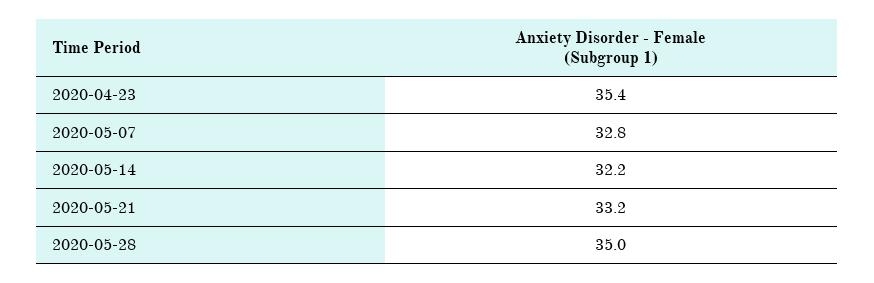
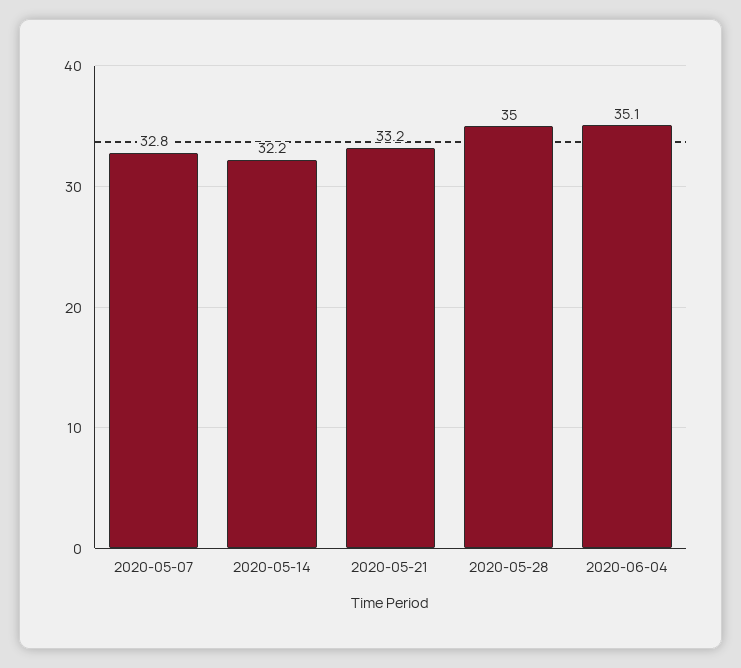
2020-04-23: 35.4 -> none
2020-06-04: none -> 35.1

